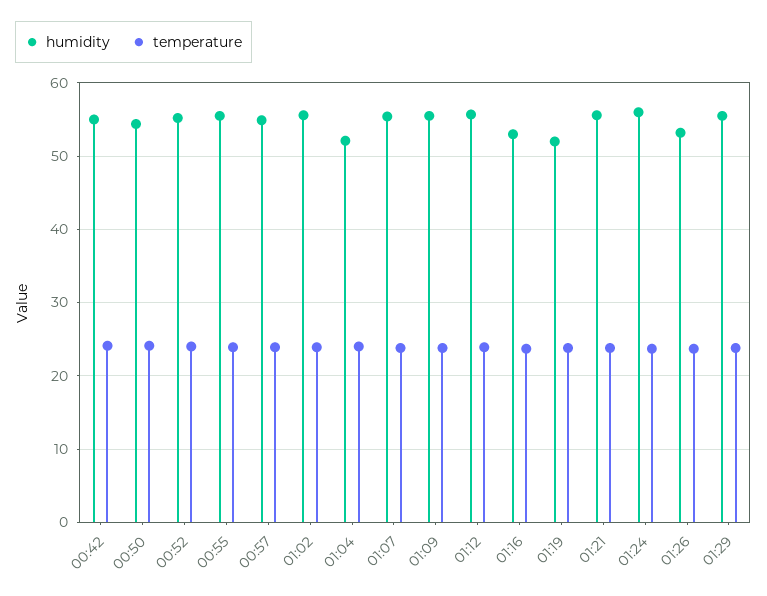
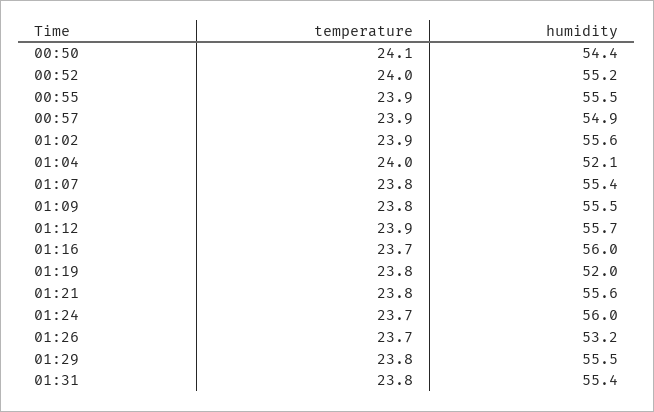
humidity, 00:42: 55 -> none
temperature, 00:42: 24 -> none
humidity, 01:16: 53 -> 56
temperature, 01:31: none -> 23.8
humidity, 01:31: none -> 55.4

